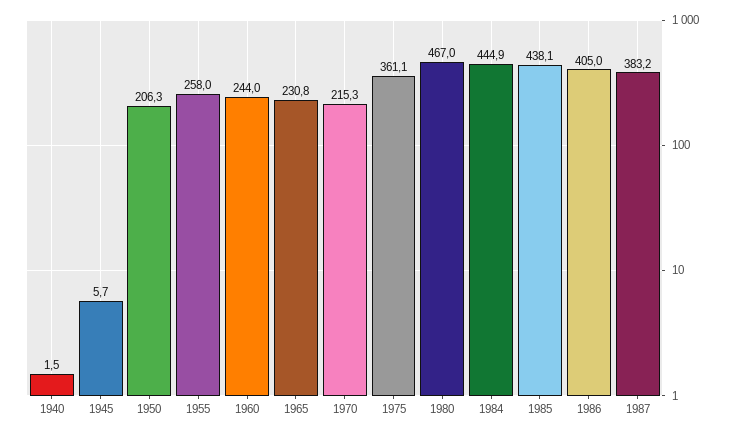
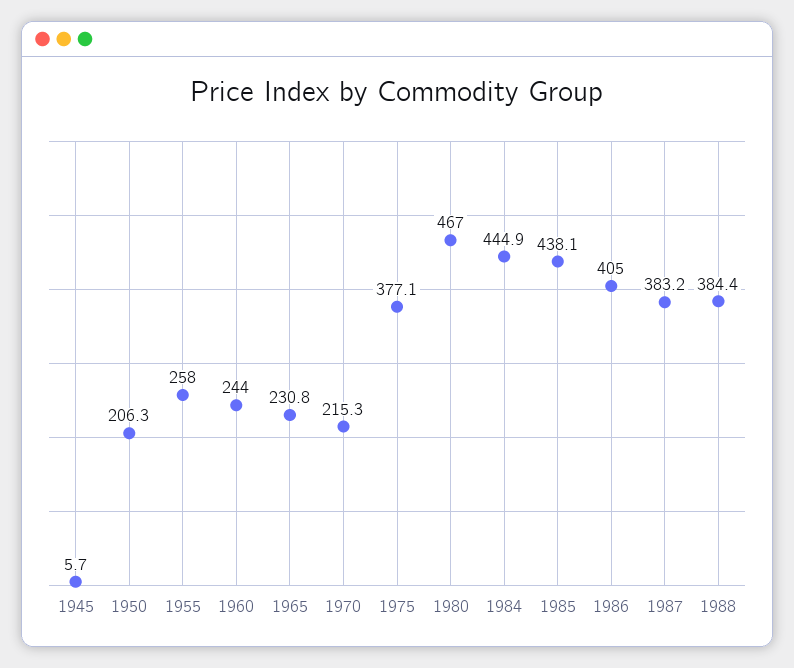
1940: 1.5 -> none
1975: 361.1 -> 377.1
1988: none -> 384.4

